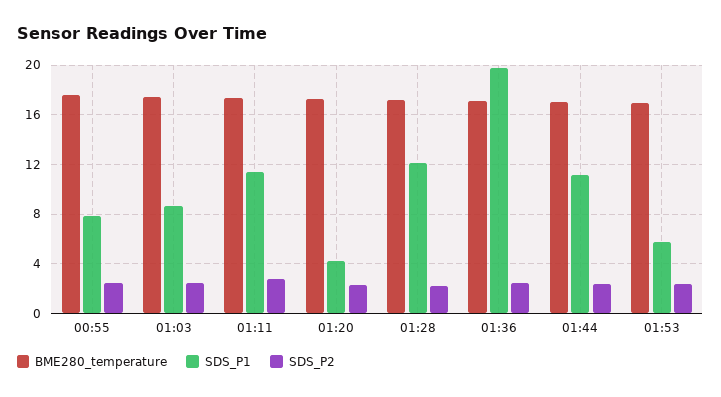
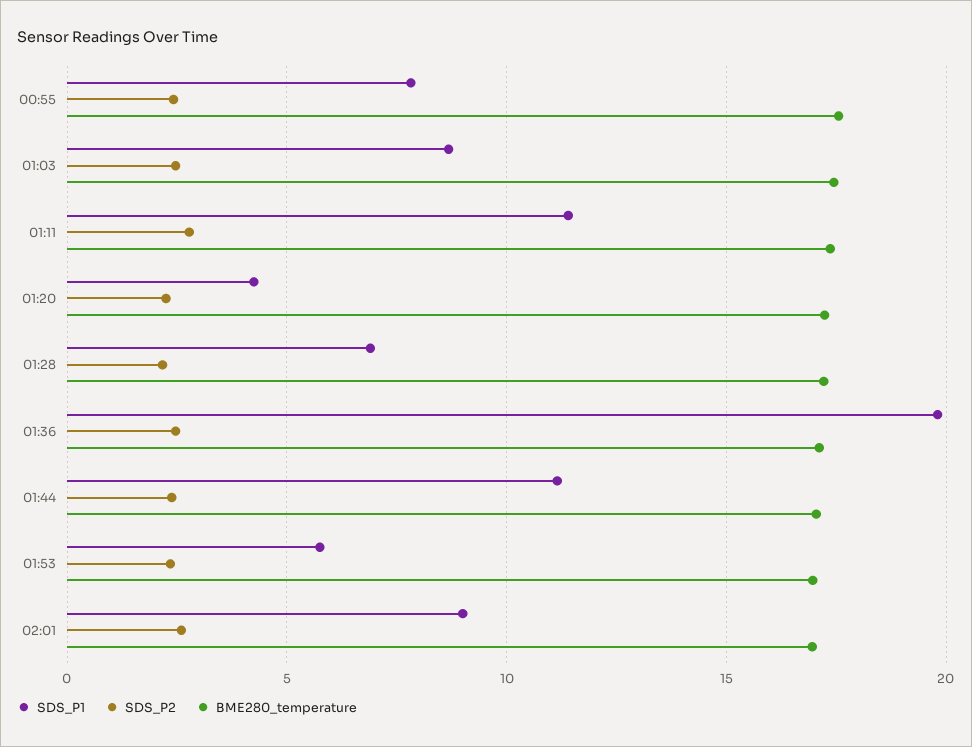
SDS_P1, 01:28: 12 -> 7
SDS_P1, 02:01: none -> 9
SDS_P2, 02:01: none -> 2.5
BME280_temperature, 02:01: none -> 17

